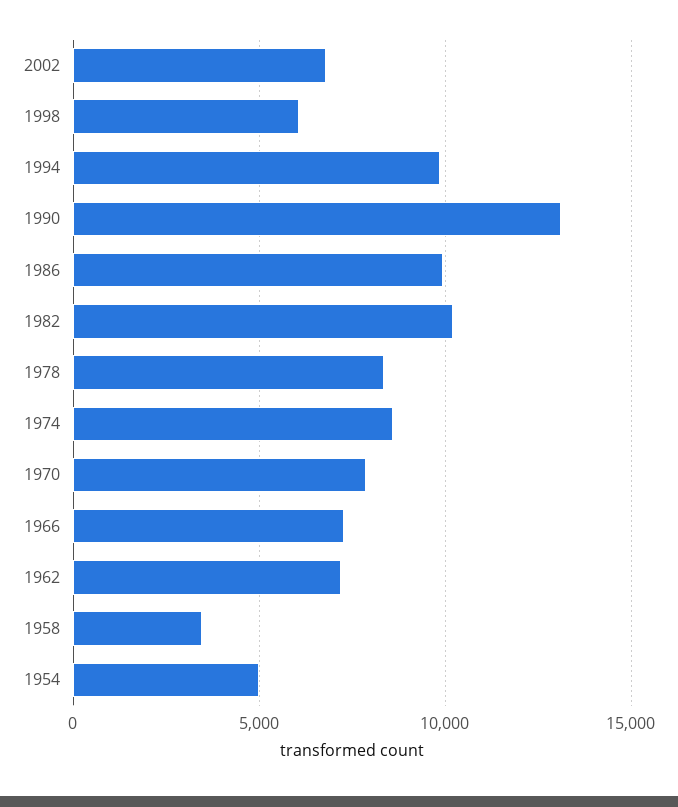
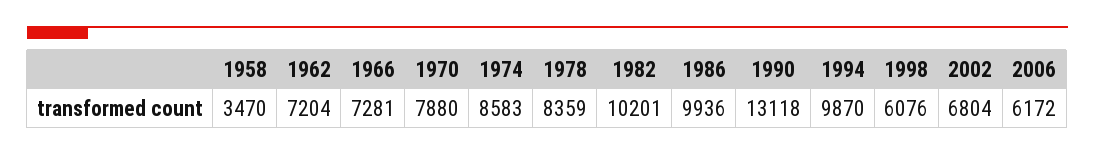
1954: 5000 -> none
2006: none -> 6172

